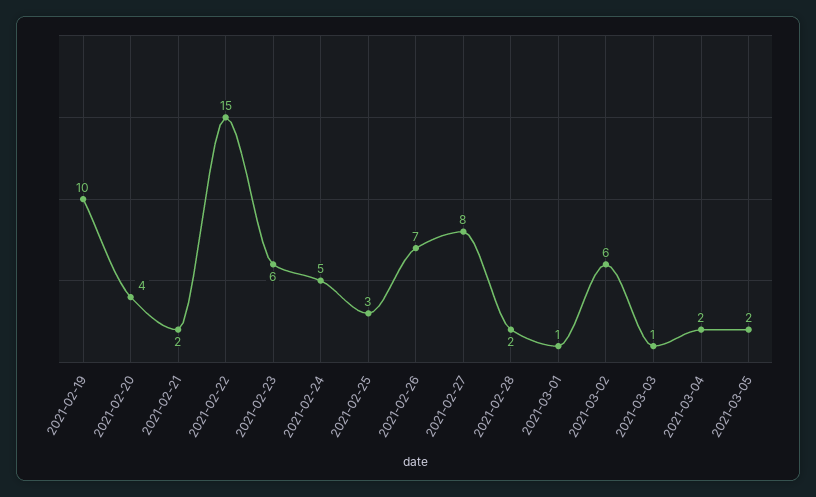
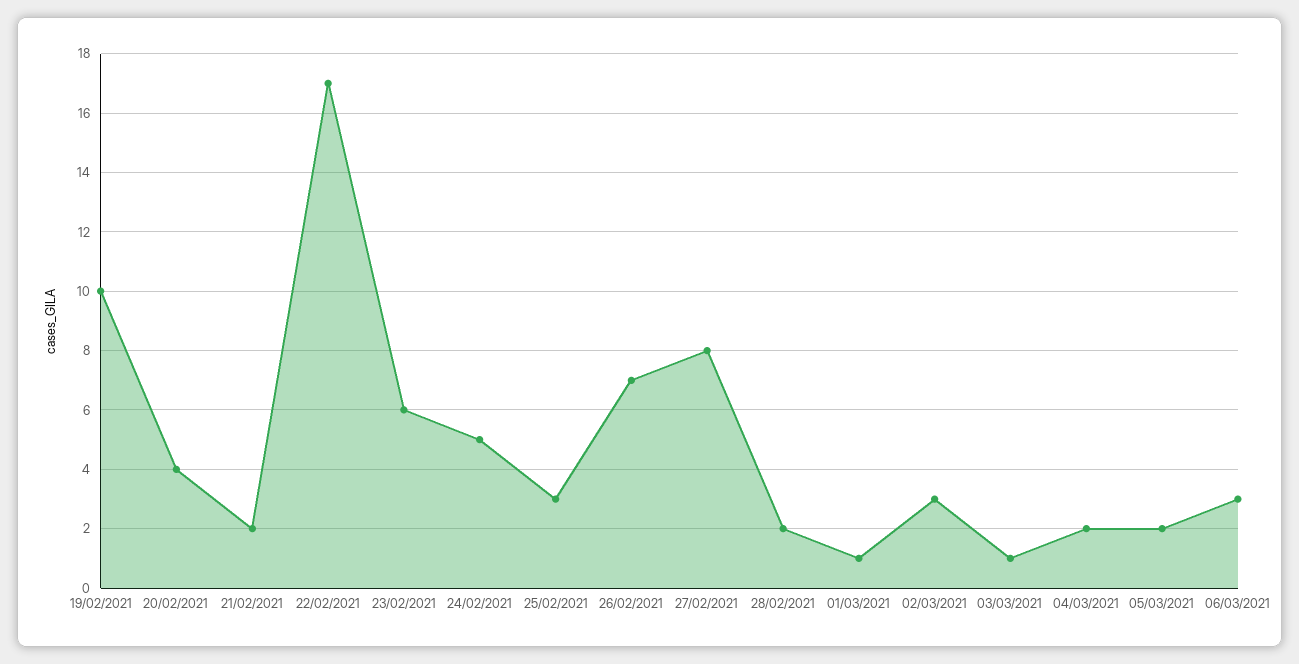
2021-02-22: 15 -> 17
2021-03-02: 6 -> 3
06/03/2021: none -> 3

